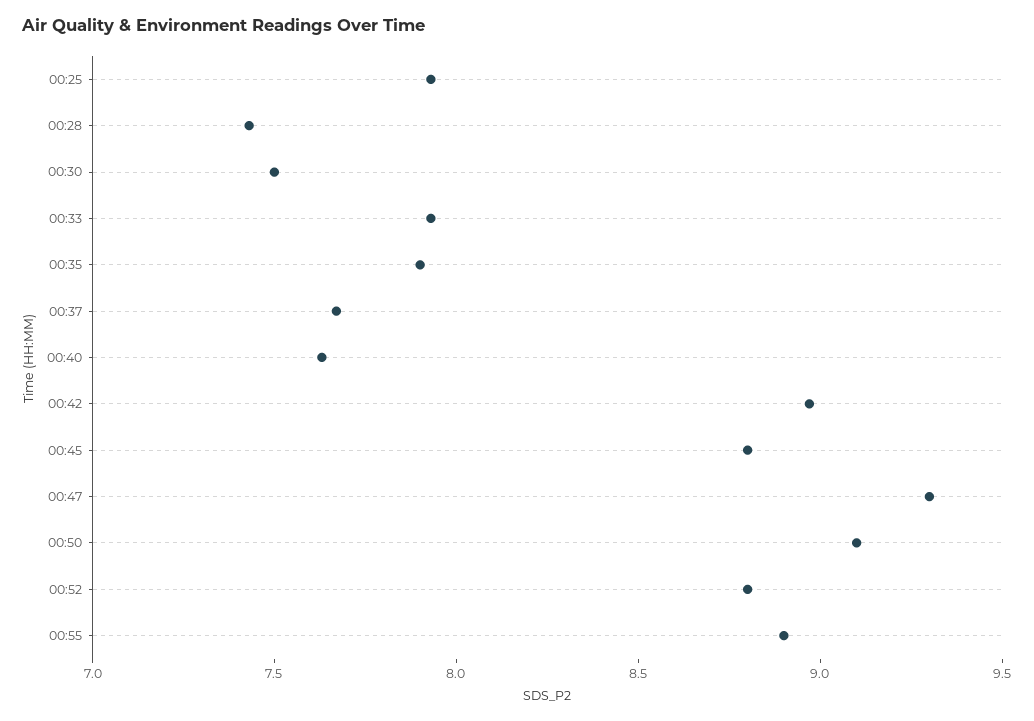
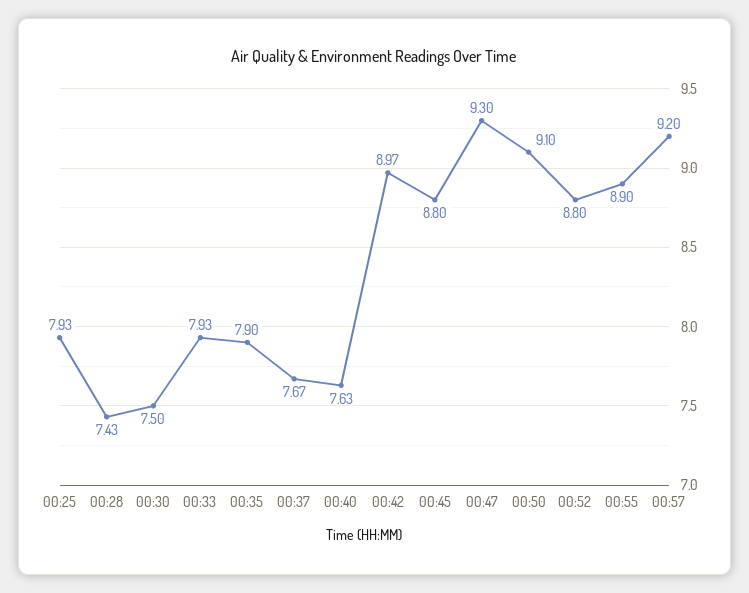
00:57: none -> 9.2

